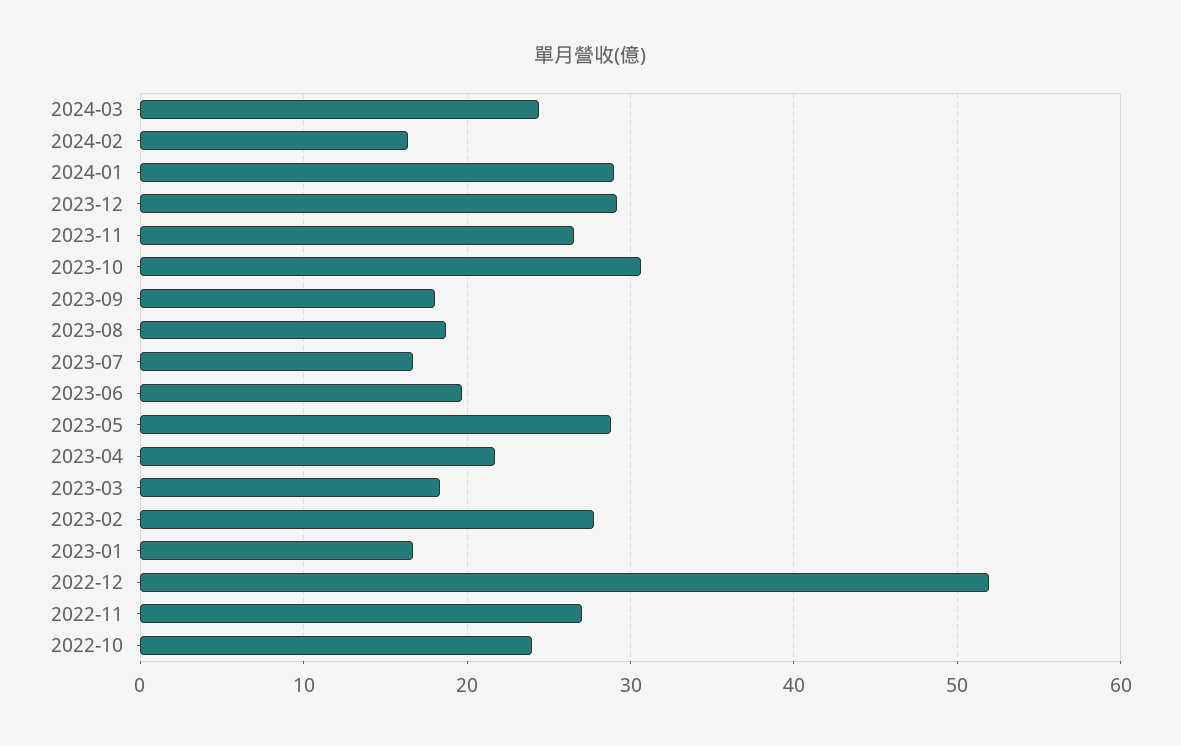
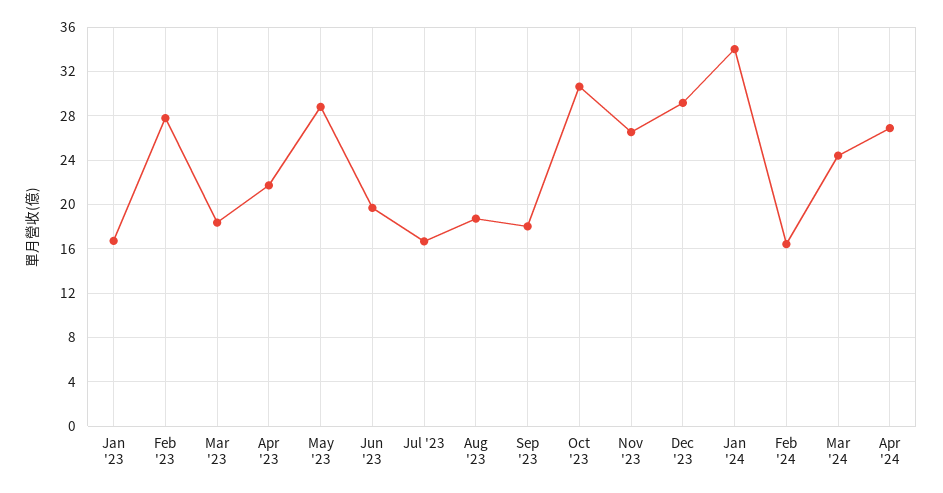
2024-01: 29 -> 34
2022-12: 52 -> none
2022-11: 27 -> none
2022-10: 24 -> none
Apr '24: none -> 27

